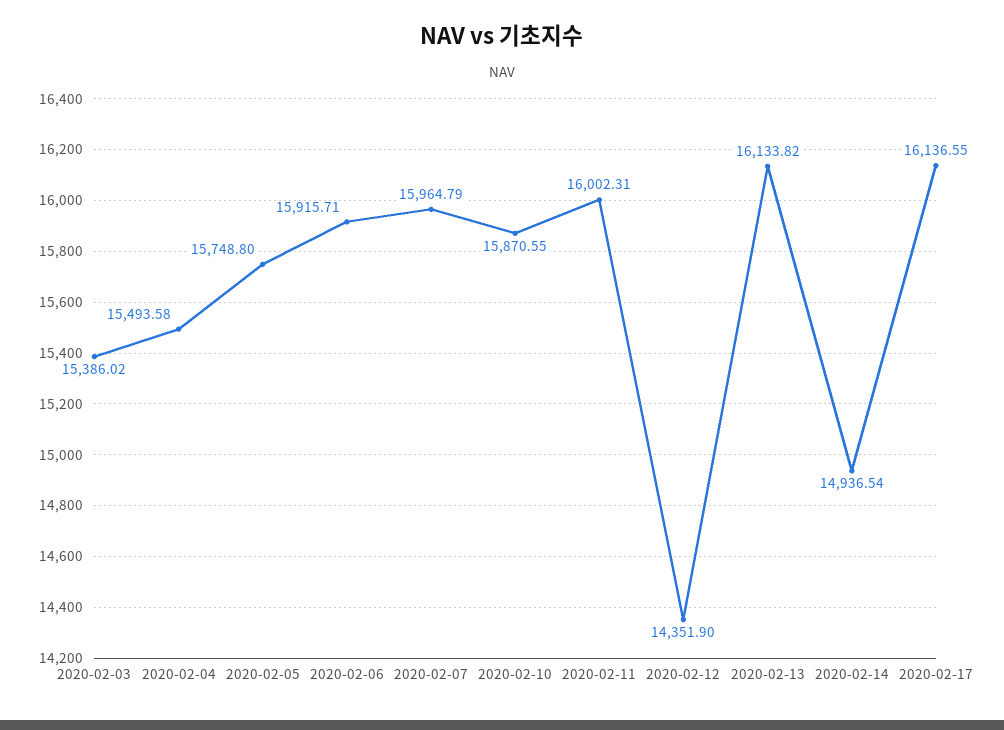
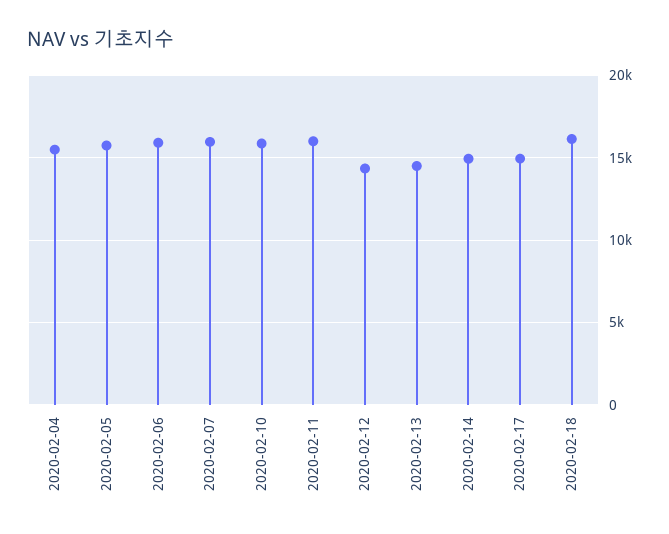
2020-02-03: 15386.02 -> none
2020-02-13: 16133.82 -> 14500
2020-02-17: 16136.55 -> 15000
2020-02-18: none -> 16000

